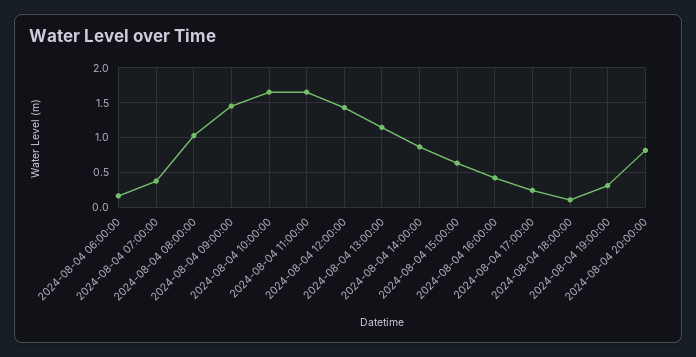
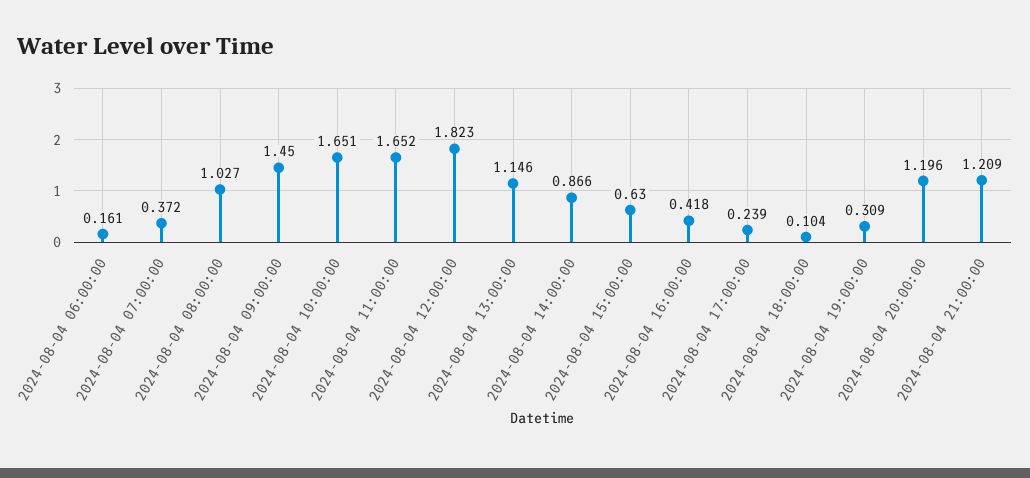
2024-08-04 12:00:00: 1.4 -> 1.823
2024-08-04 20:00:00: 0.8 -> 1.196
2024-08-04 21:00:00: none -> 1.209

